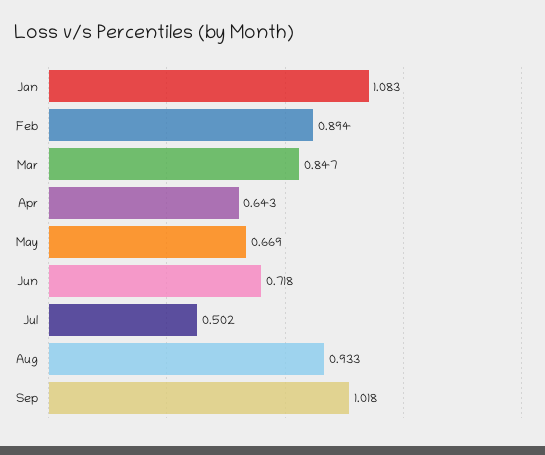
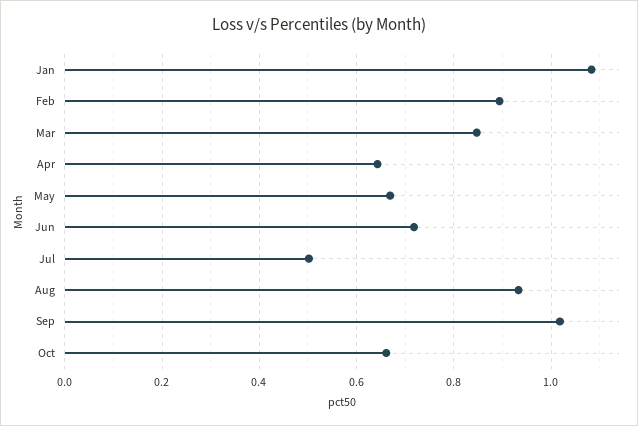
Oct: none -> 0.66

